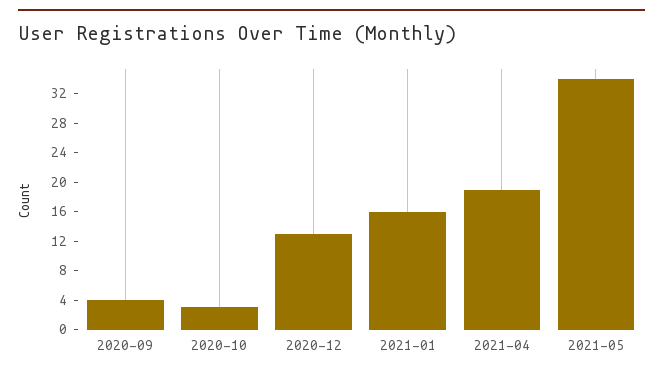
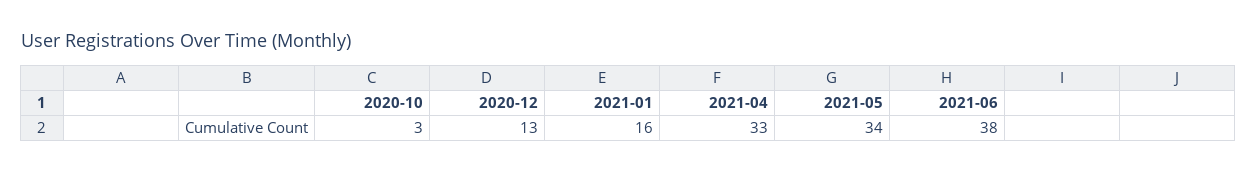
2020-09: 4 -> none
2021-04: 20 -> 33
2021-06: none -> 38

